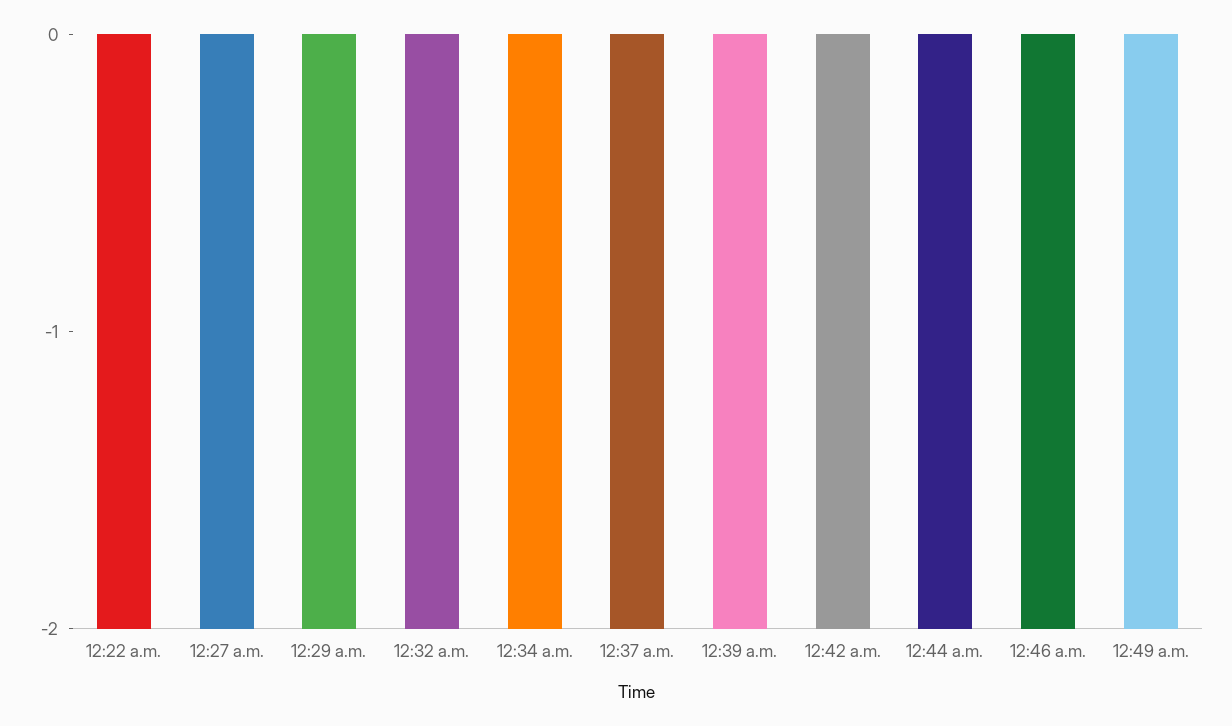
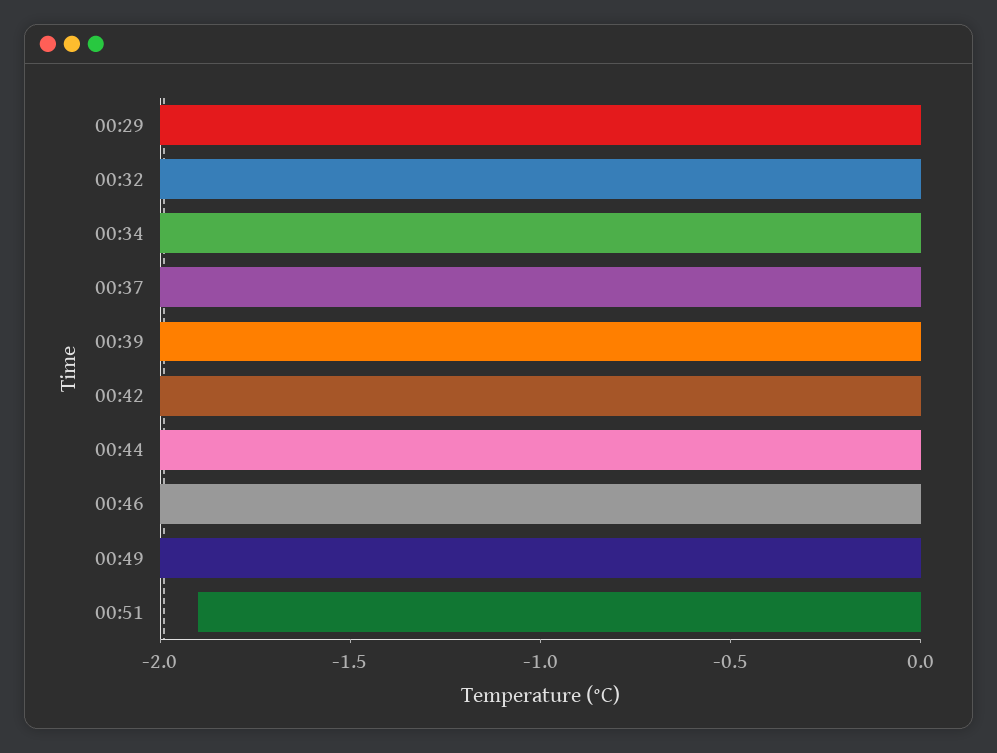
12:22 a.m.: -2 -> none
12:27 a.m.: -2 -> none
00:51: none -> -1.9

